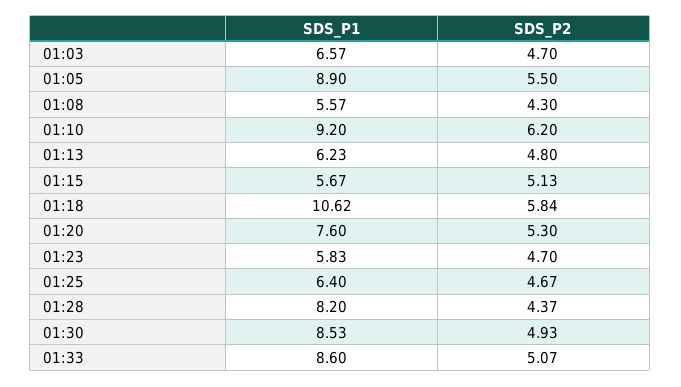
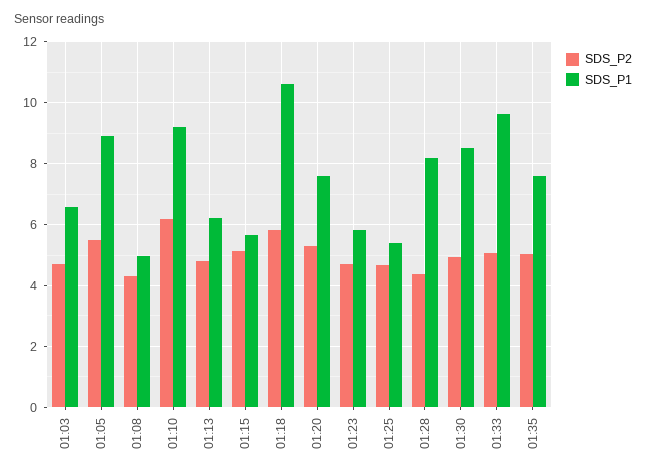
SDS_P1, 01:08: 5.57 -> 5
SDS_P1, 01:25: 6.4 -> 5.4
SDS_P1, 01:33: 8.6 -> 9.6
SDS_P2, 01:35: none -> 5
SDS_P1, 01:35: none -> 7.6

